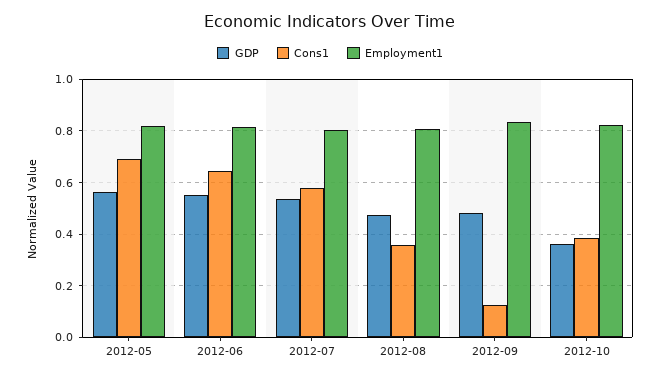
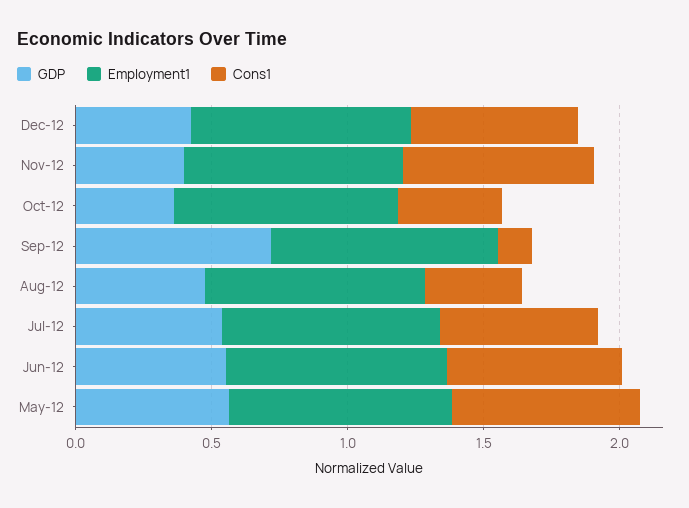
GDP, 2012-09: 0.475 -> 0.7
GDP, Dec-12: none -> 0.4
Employment1, Dec-12: none -> 0.8
Cons1, Dec-12: none -> 0.6
GDP, Nov-12: none -> 0.4
Employment1, Nov-12: none -> 0.8
Cons1, Nov-12: none -> 0.7

